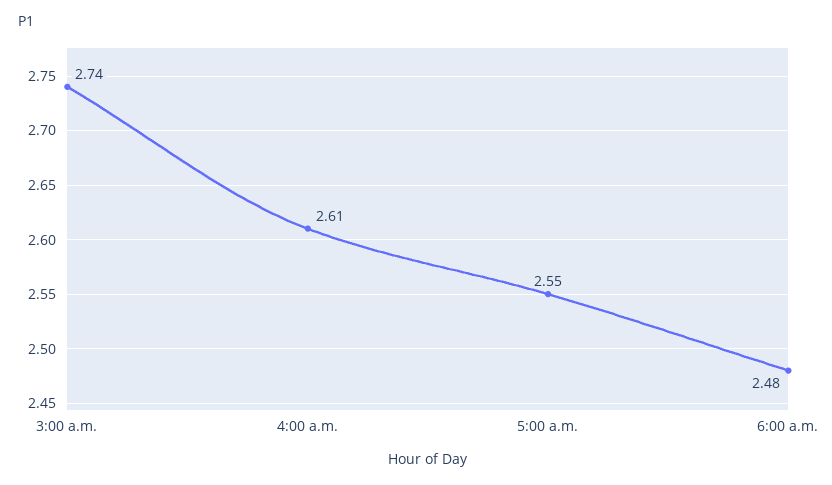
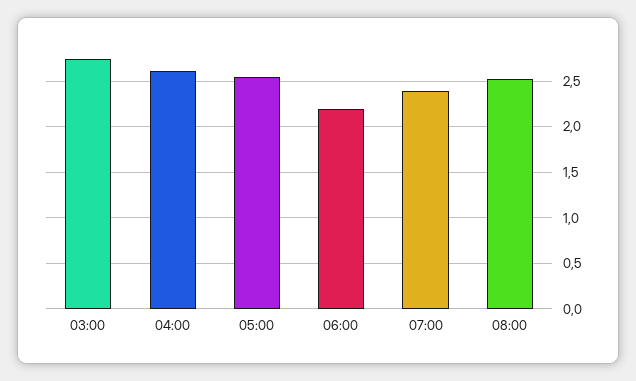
6:00 a.m.: 2.48 -> 2.2
07:00: none -> 2.4
08:00: none -> 2.5

